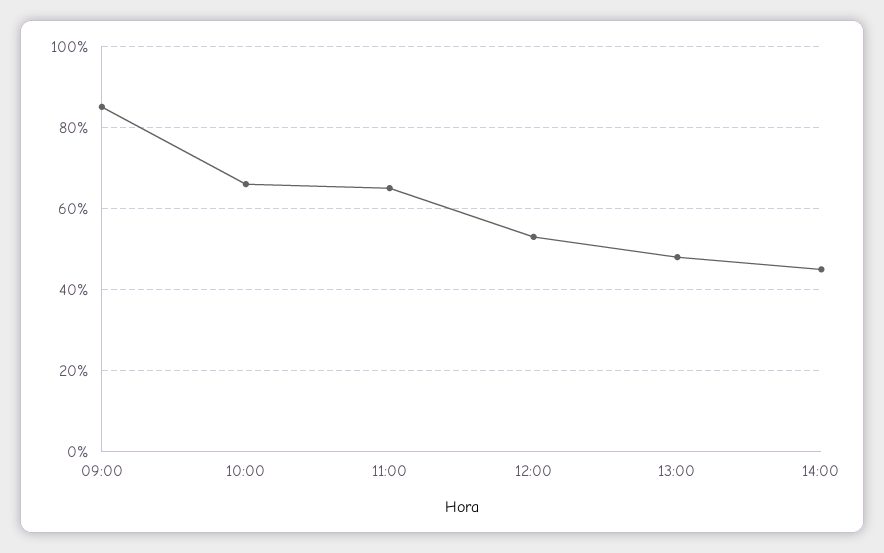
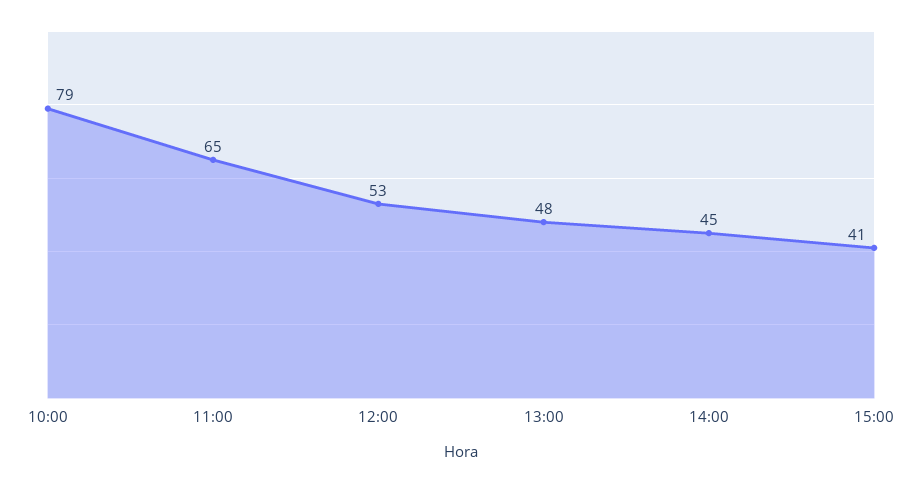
09:00: 85 -> none
10:00: 65 -> 79
15:00: none -> 41

